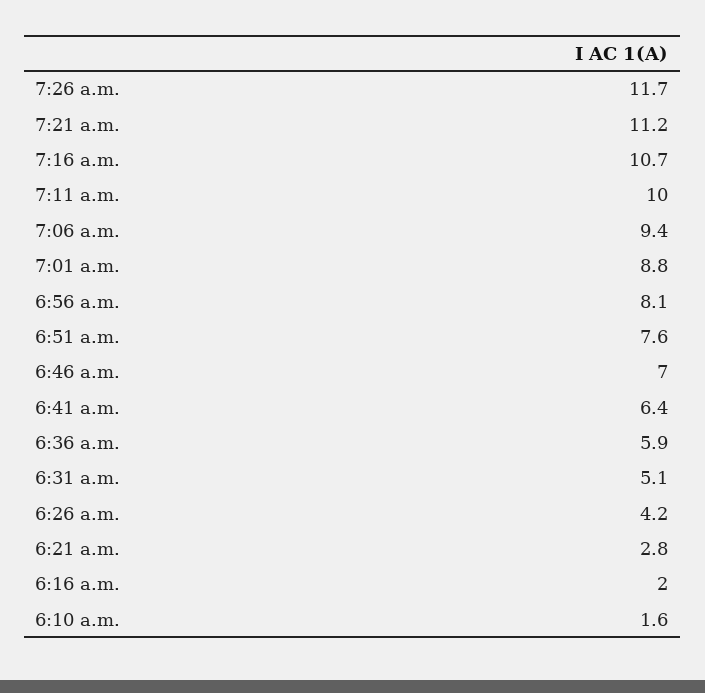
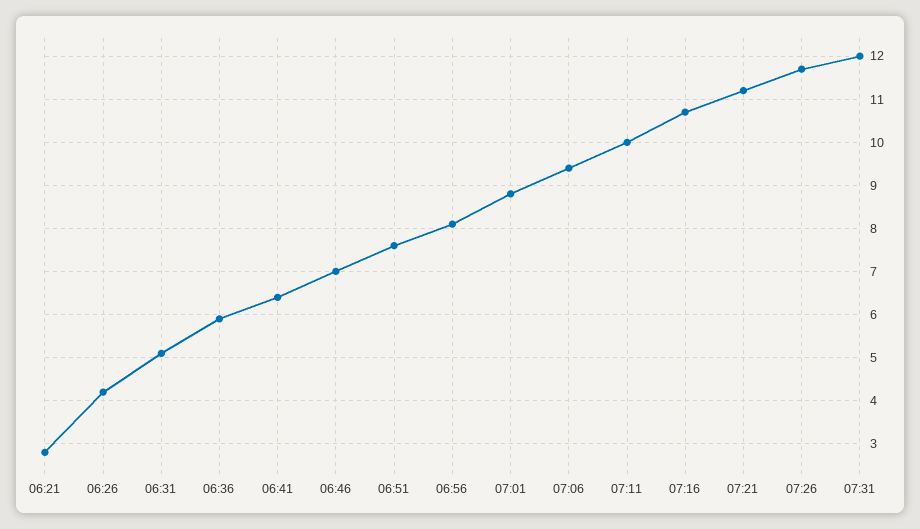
6:16 a.m.: 2 -> none
6:10 a.m.: 1.6 -> none
07:31: none -> 12

